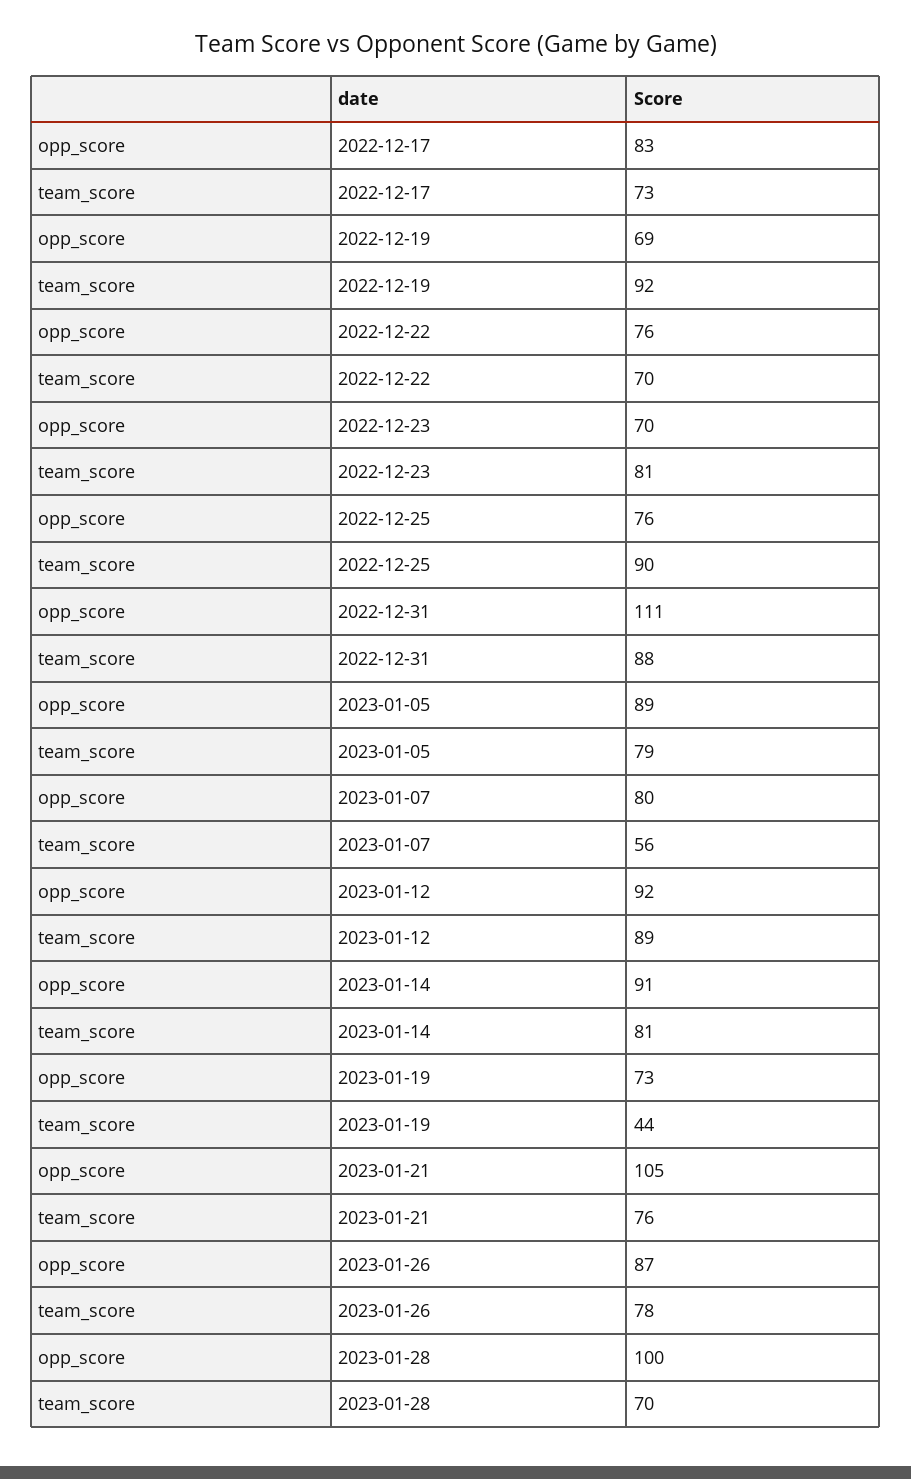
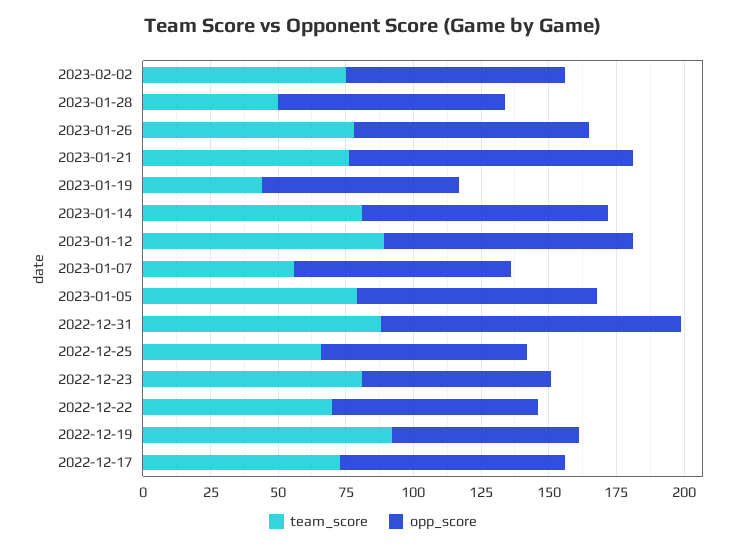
team_score, 2022-12-25: 90 -> 65
opp_score, 2023-01-28: 100 -> 85
team_score, 2023-01-28: 70 -> 50
team_score, 2023-02-02: none -> 75
opp_score, 2023-02-02: none -> 80

